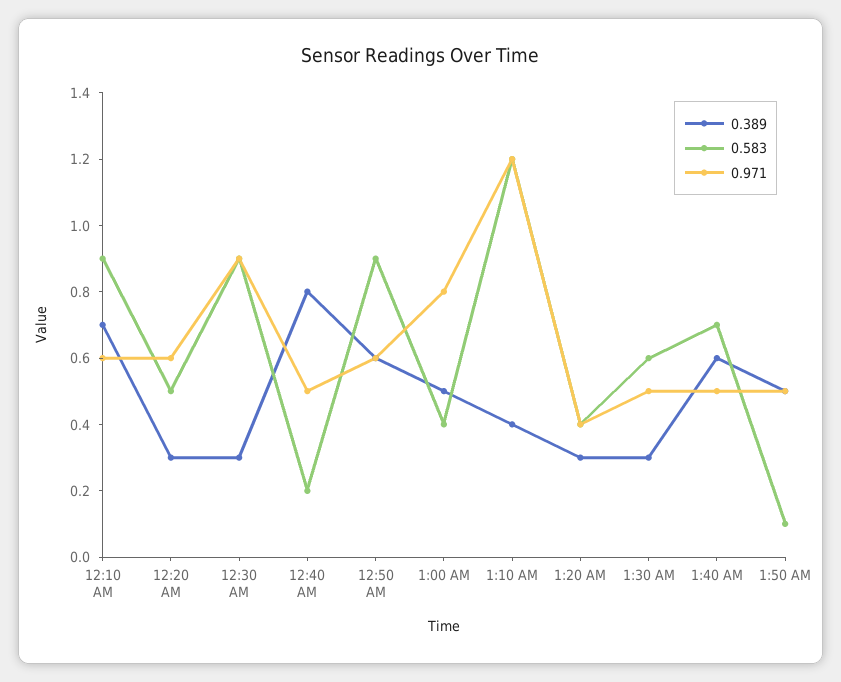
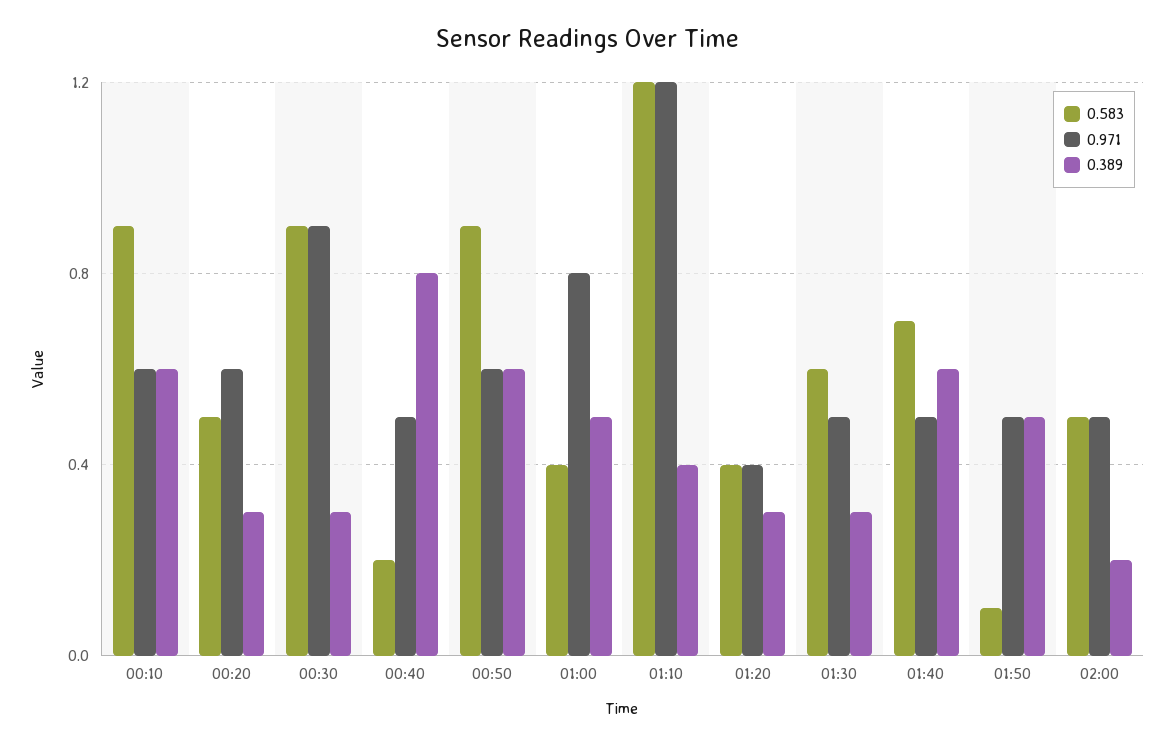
0.389, 12:10 AM: 0.7 -> 0.6
0.583, 02:00: none -> 0.5
0.971, 02:00: none -> 0.5
0.389, 02:00: none -> 0.2

